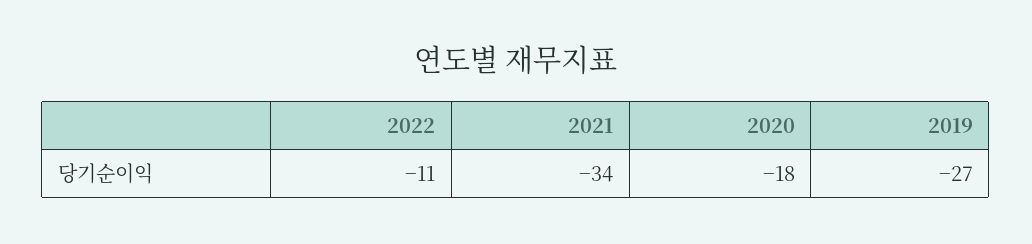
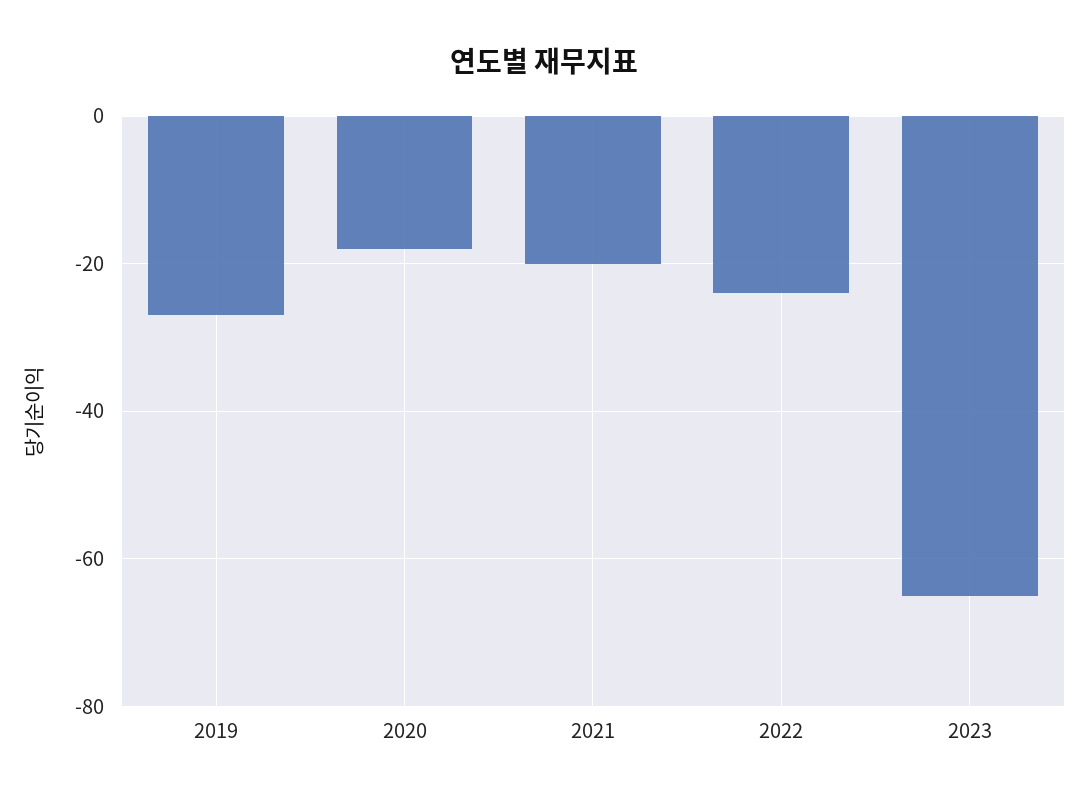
2022: -11 -> -25
2021: -34 -> -20
2023: none -> -65

